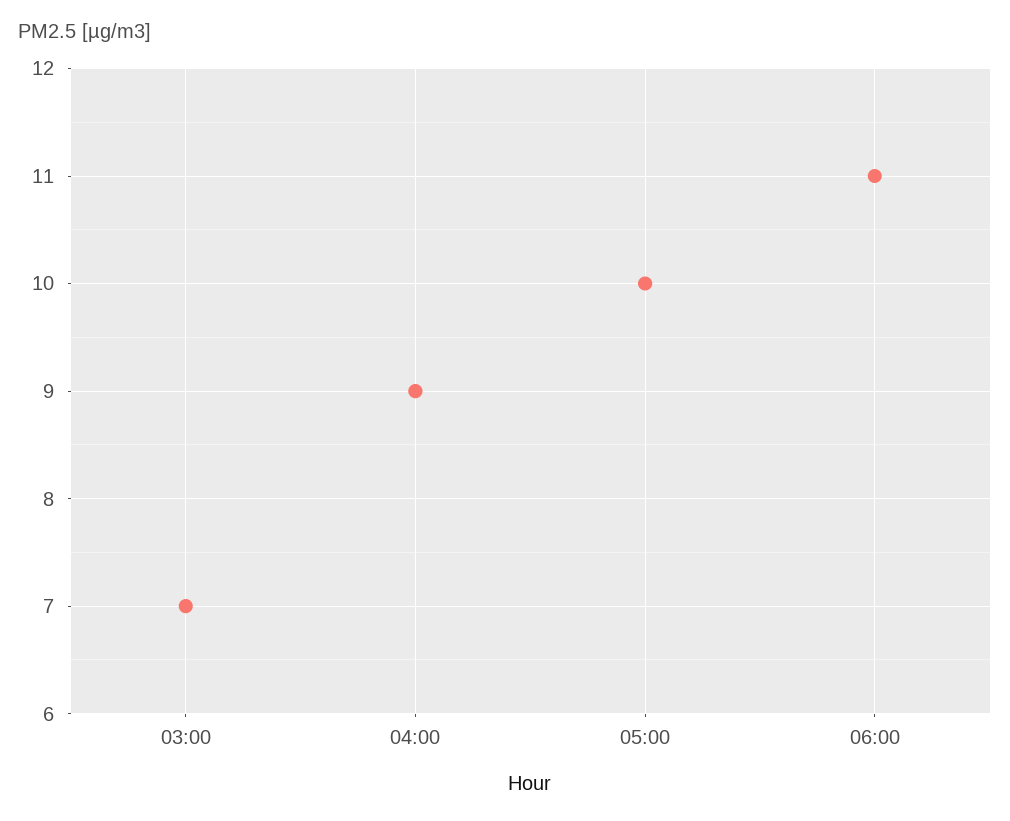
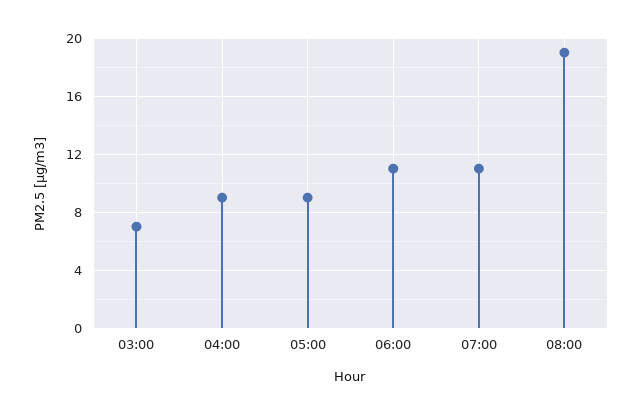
05:00: 10 -> 9
07:00: none -> 11
08:00: none -> 19

